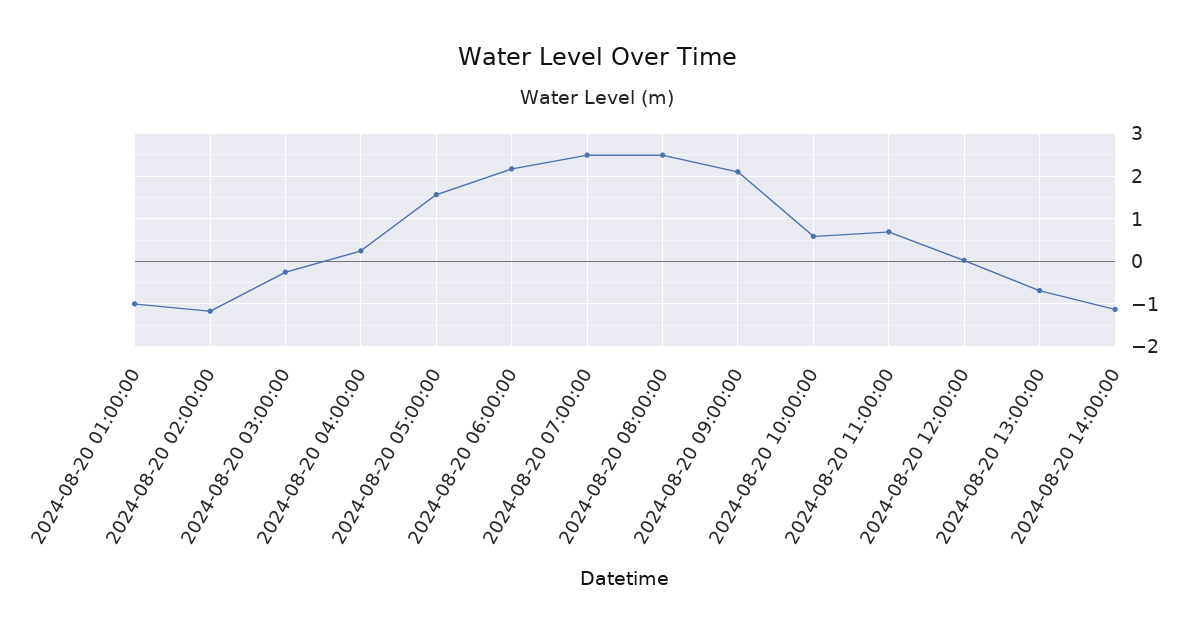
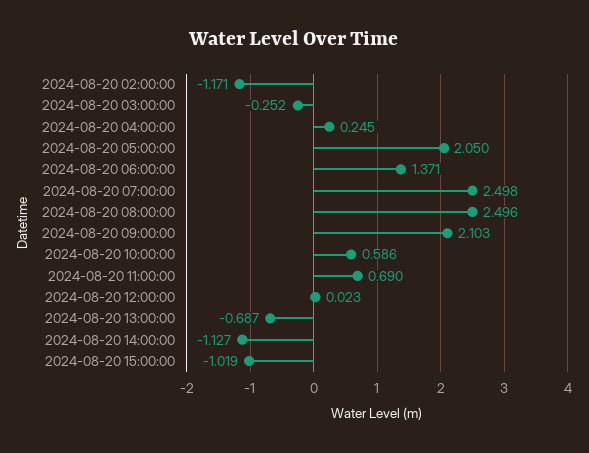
2024-08-20 01:00:00: -1 -> none
2024-08-20 05:00:00: 1.6 -> 2.05
2024-08-20 06:00:00: 2.2 -> 1.371
2024-08-20 15:00:00: none -> -1.019

